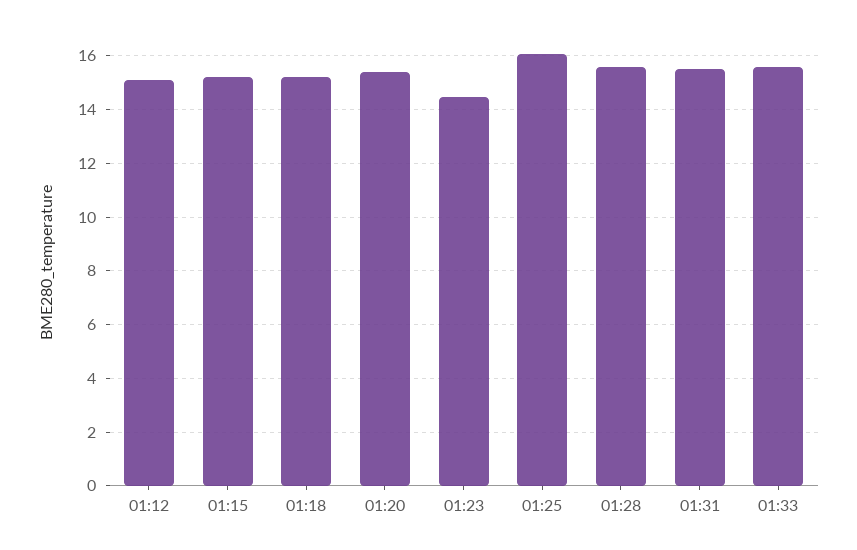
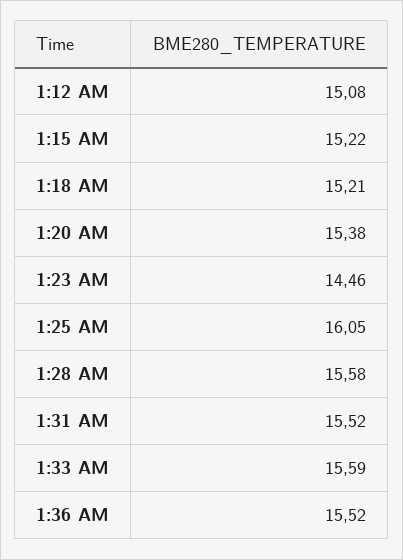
1:36 AM: none -> 15.52

